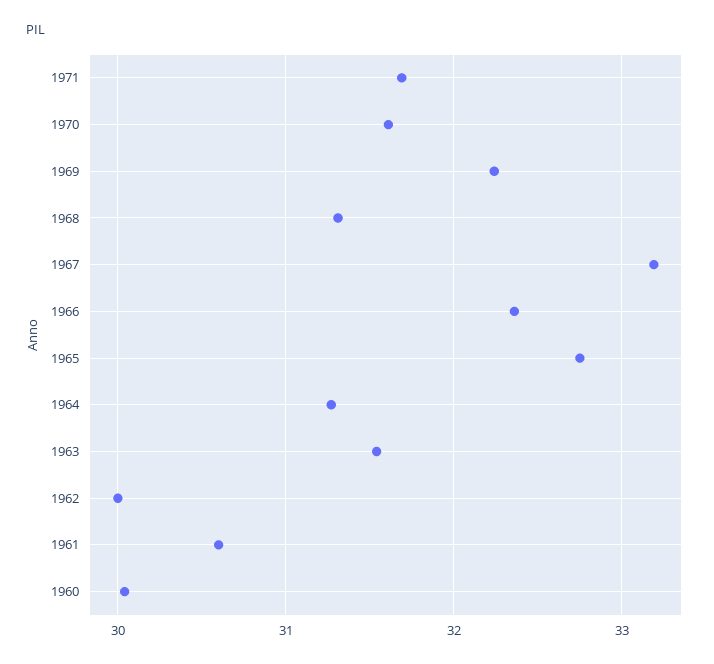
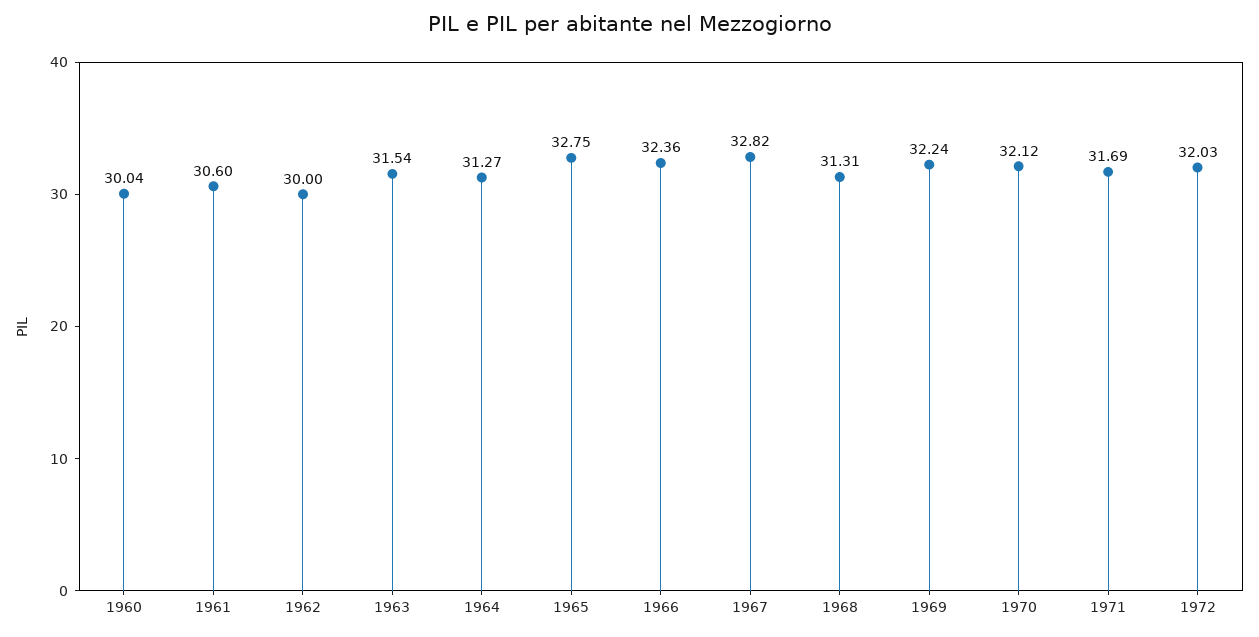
1970: 31.6 -> 32.12
1967: 33.2 -> 32.82
1972: none -> 32.03

